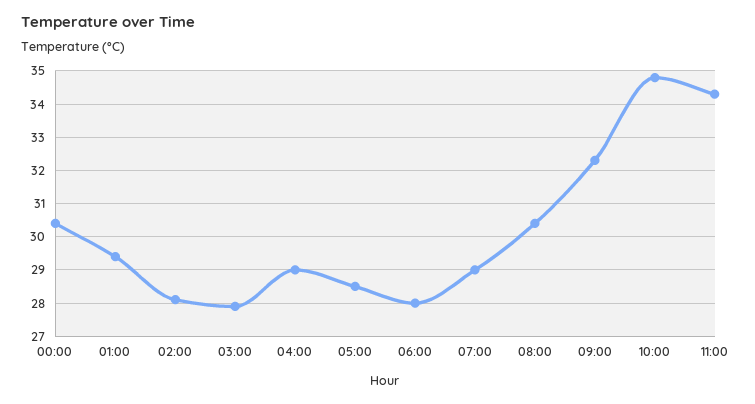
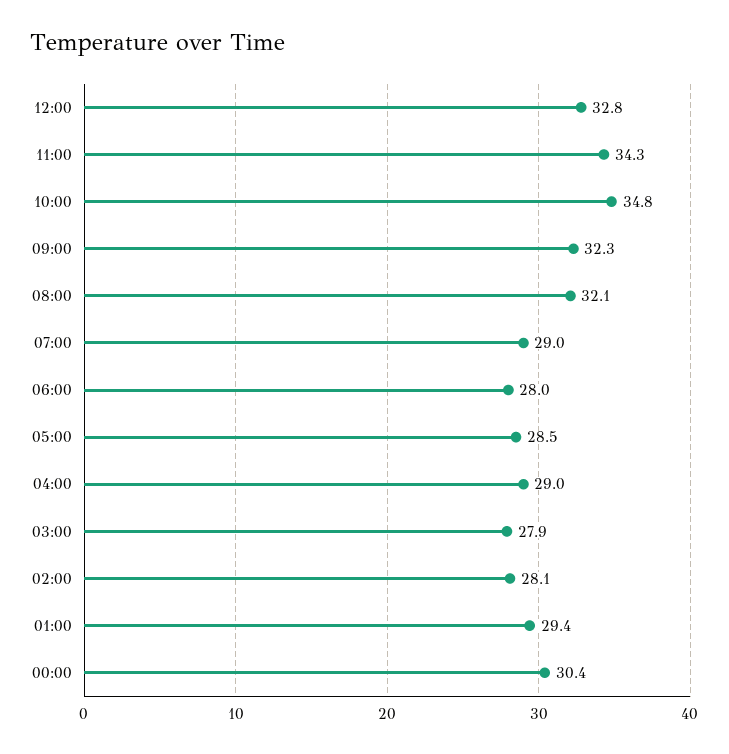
08:00: 30.5 -> 32.1
12:00: none -> 32.8

